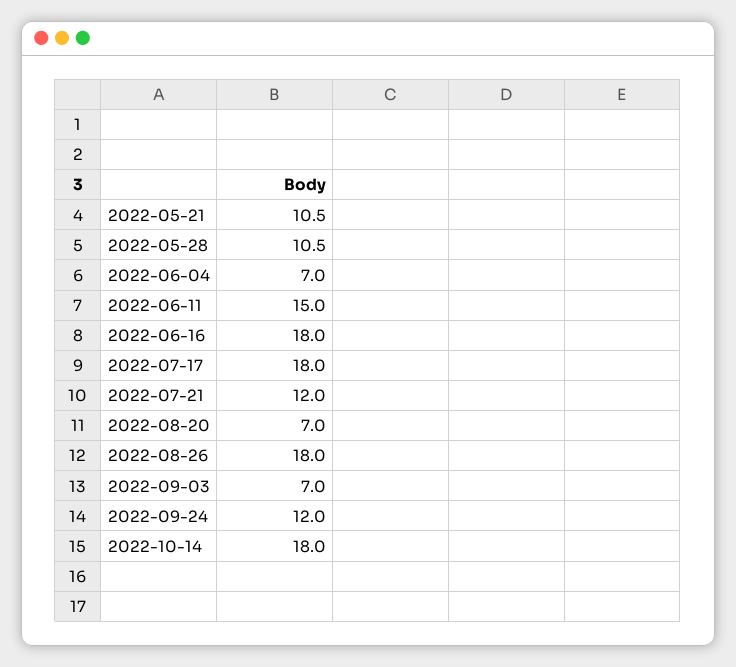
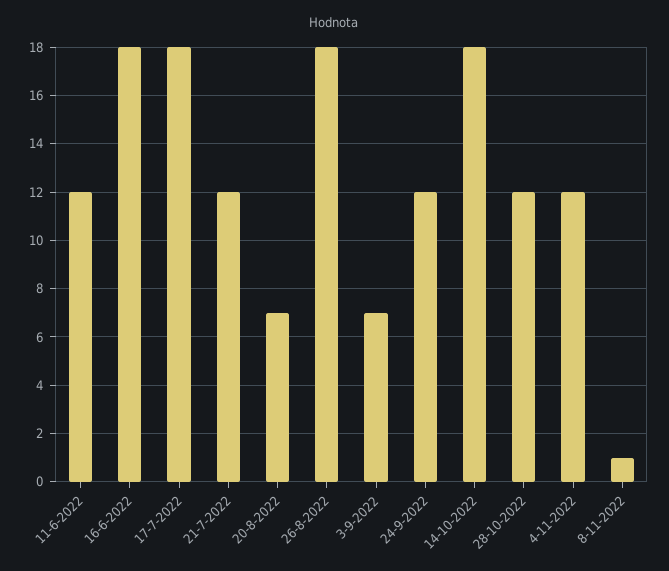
2022-05-21: 10.5 -> none
2022-05-28: 10.5 -> none
2022-06-04: 7 -> none
2022-06-11: 15 -> 12
28-10-2022: none -> 12
4-11-2022: none -> 12
8-11-2022: none -> 1

